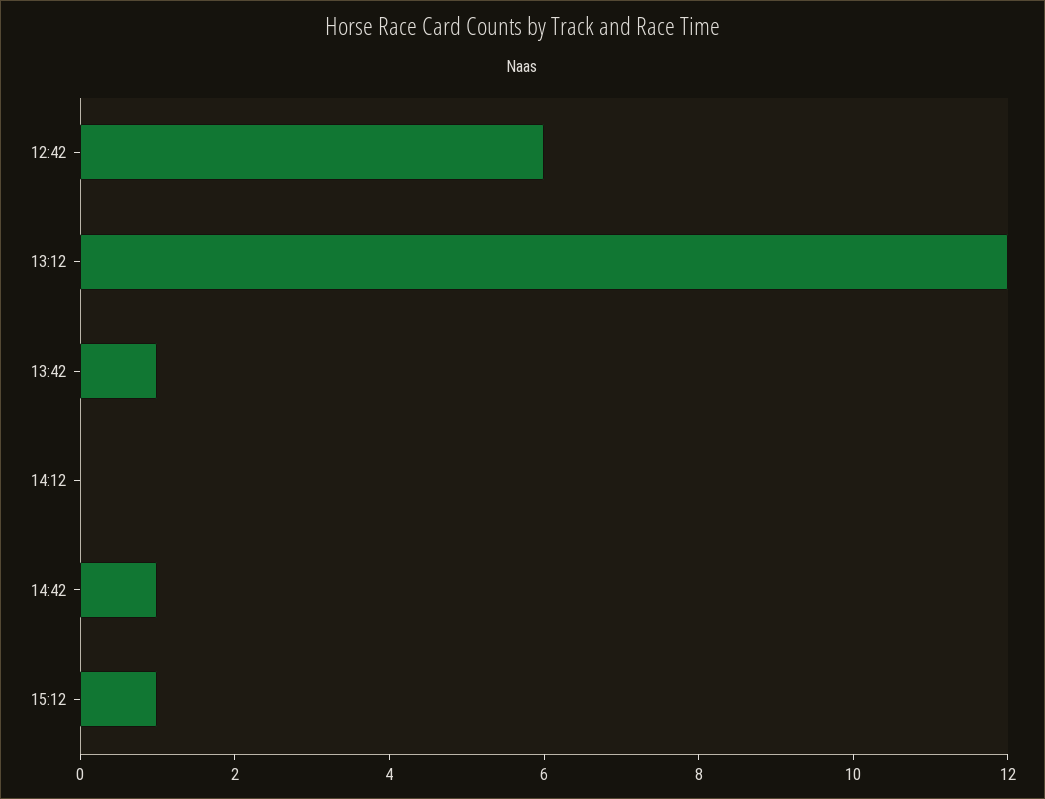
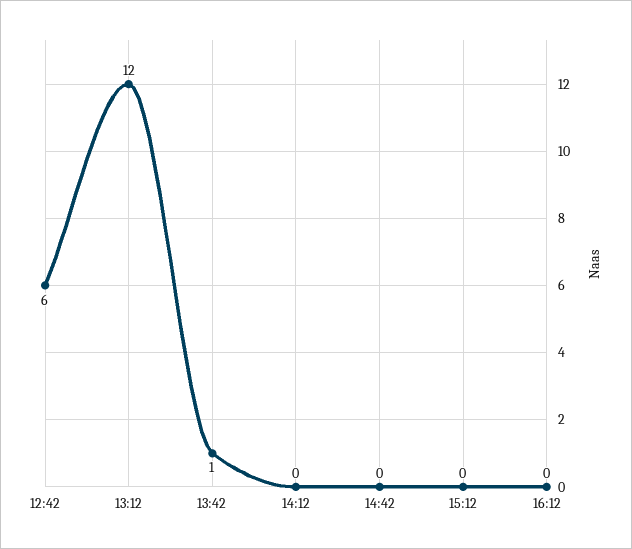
14:42: 1 -> 0
15:12: 1 -> 0
16:12: none -> 0

